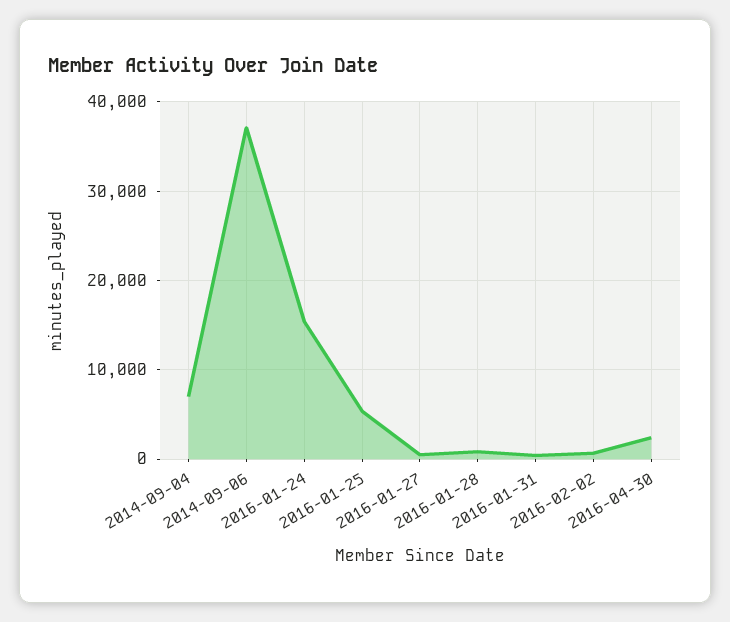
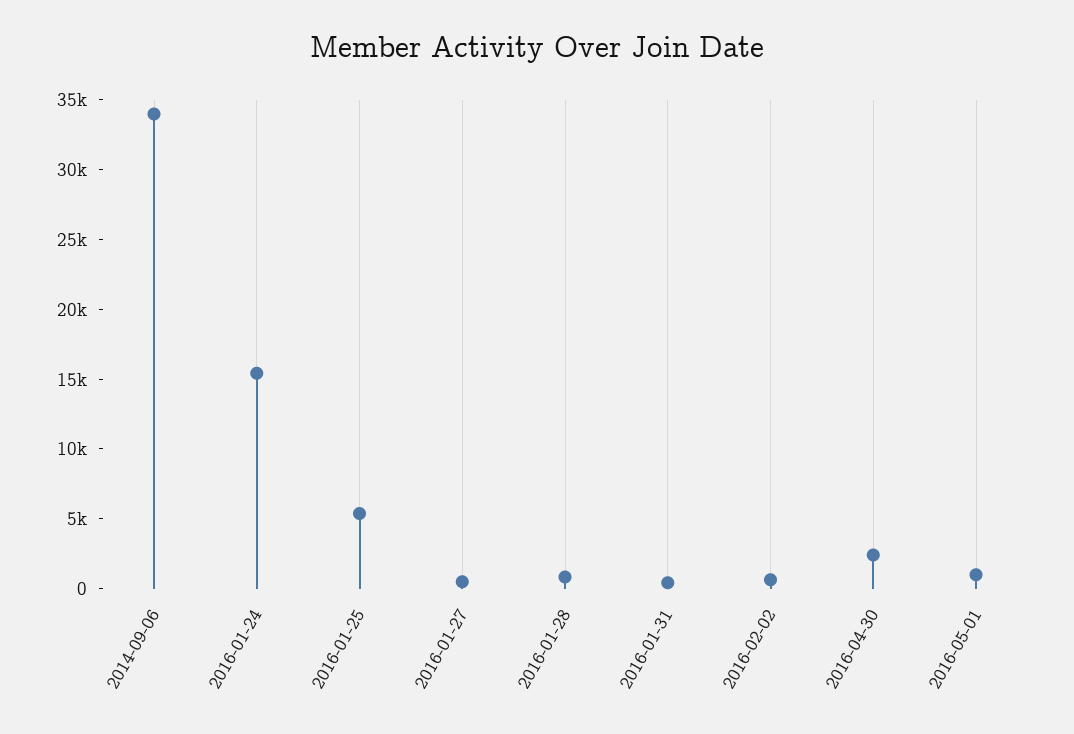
2014-09-04: 7000 -> none
2014-09-06: 37000 -> 34000
2016-05-01: none -> 1000

